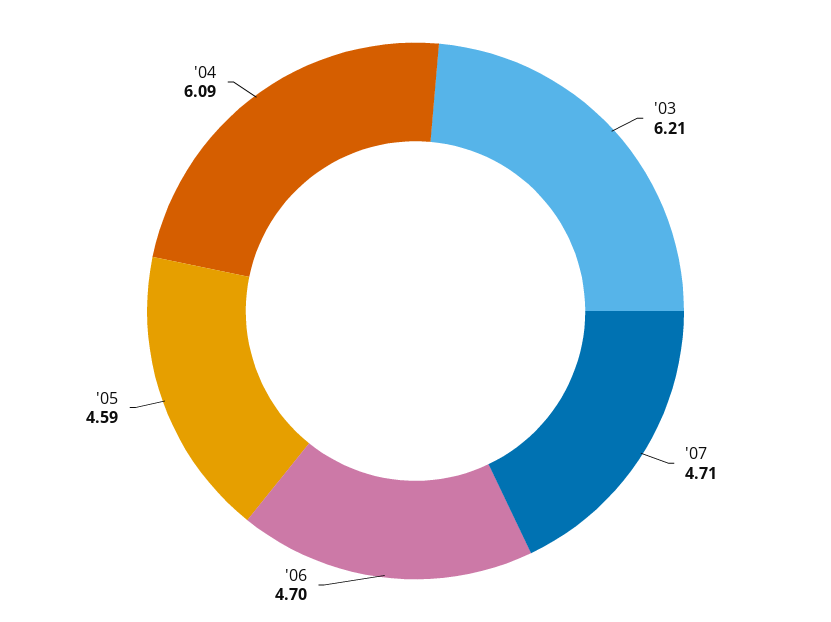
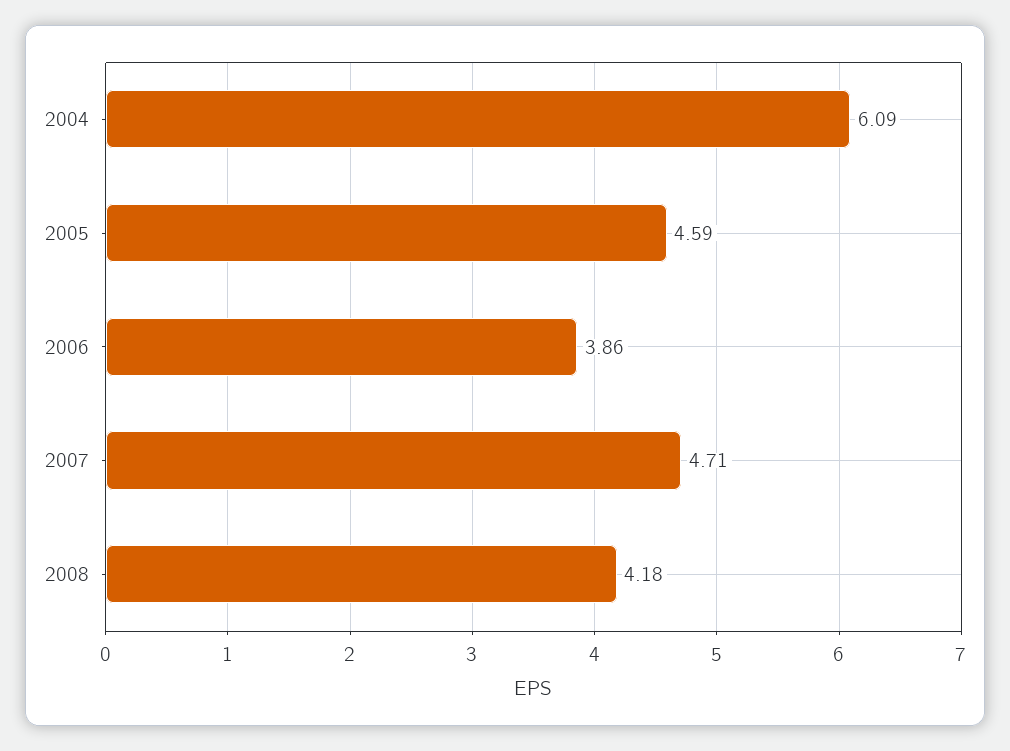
'03: 6.21 -> none
'06: 4.7 -> 3.86
2008: none -> 4.18

